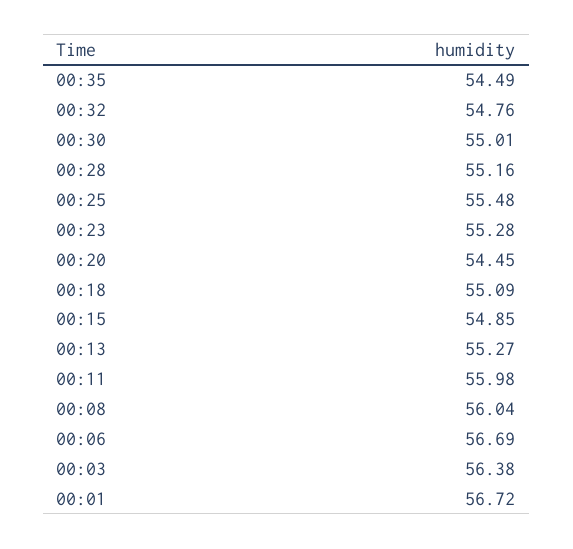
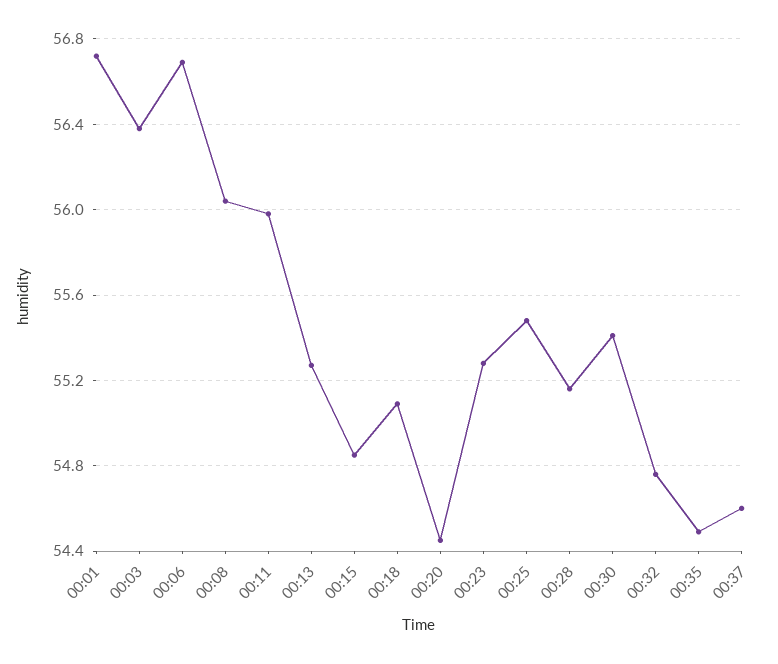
00:30: 55.01 -> 55.4
00:37: none -> 54.6

